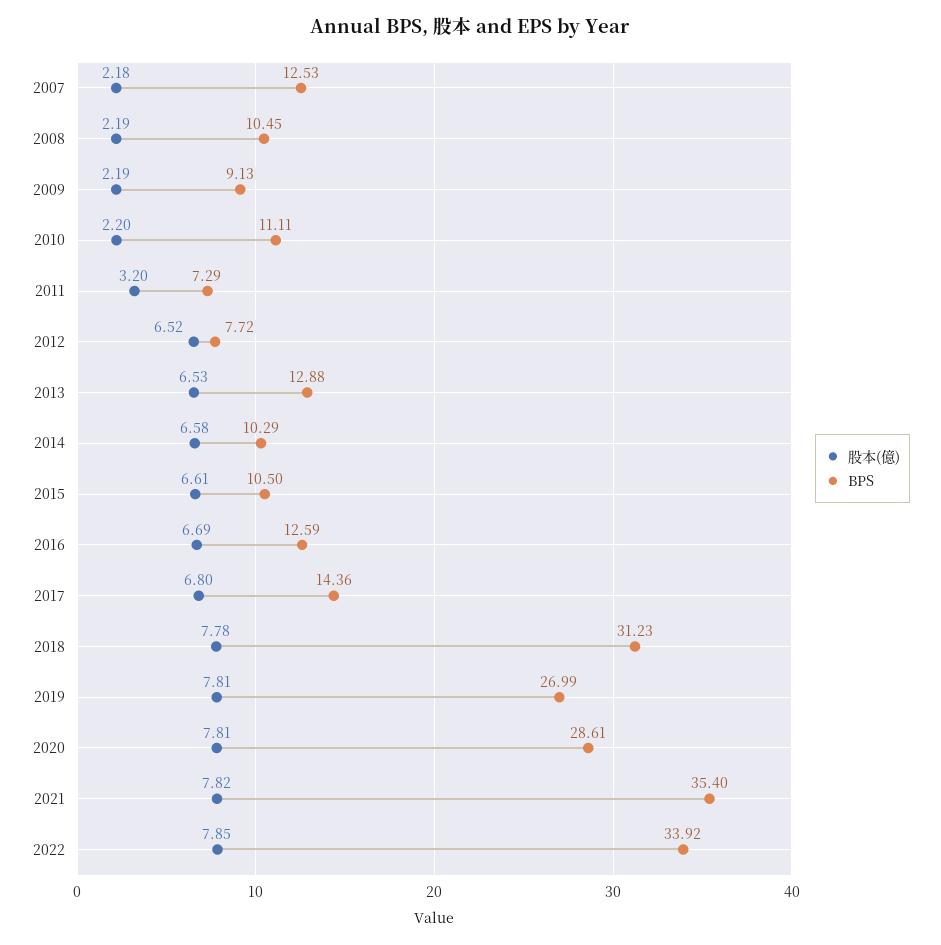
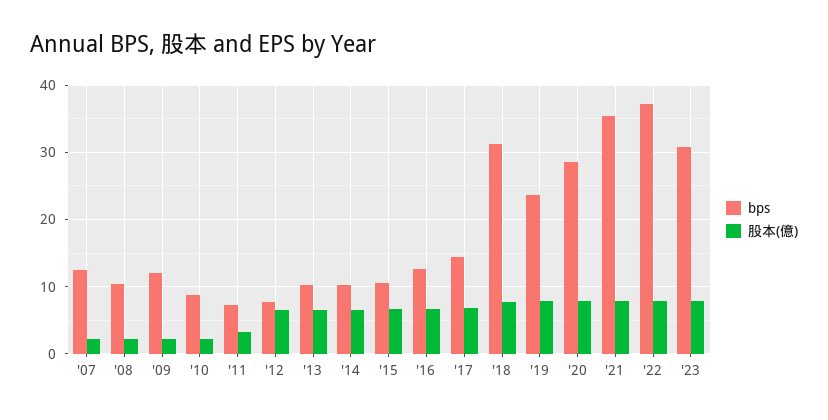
BPS, 2009: 9.13 -> 12
BPS, 2010: 11.11 -> 9
BPS, 2013: 12.88 -> 10
BPS, 2019: 26.99 -> 24
BPS, 2022: 33.92 -> 37
BPS, '23: none -> 31
股本(億), '23: none -> 8

